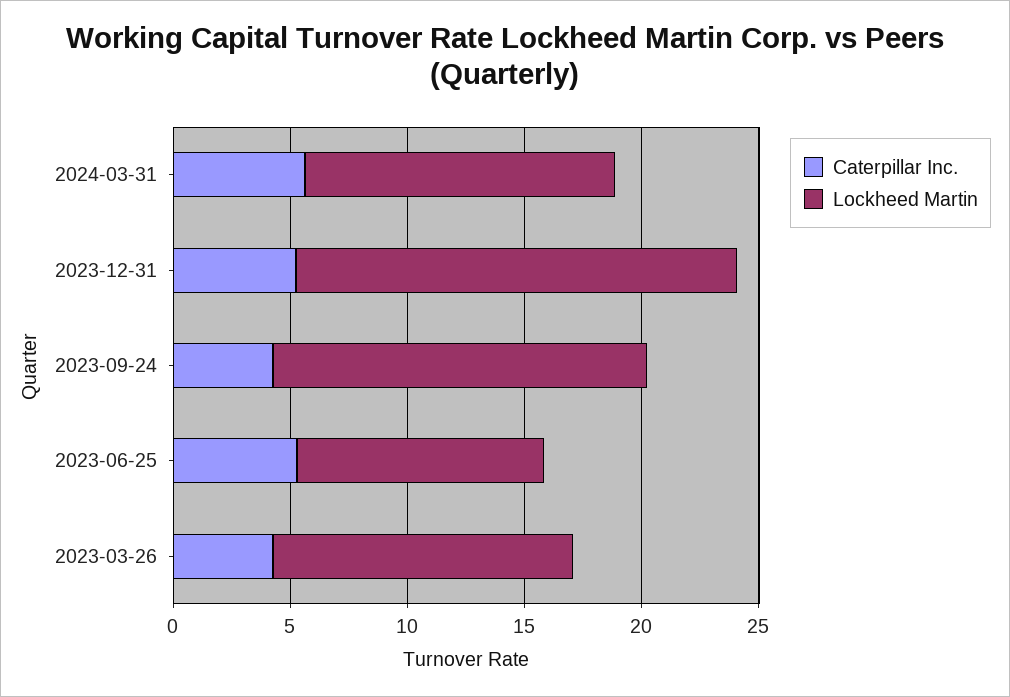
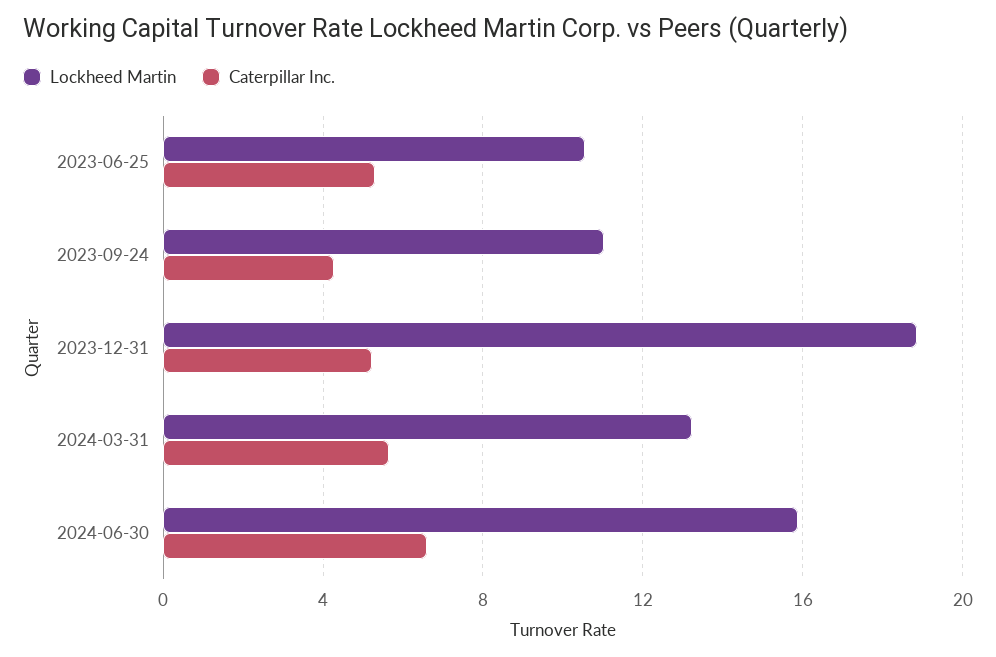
Lockheed Martin, 2023-09-24: 16 -> 11
Caterpillar Inc., 2023-03-26: 4 -> none
Lockheed Martin, 2023-03-26: 13 -> none
Lockheed Martin, 2024-06-30: none -> 16
Caterpillar Inc., 2024-06-30: none -> 6.5

